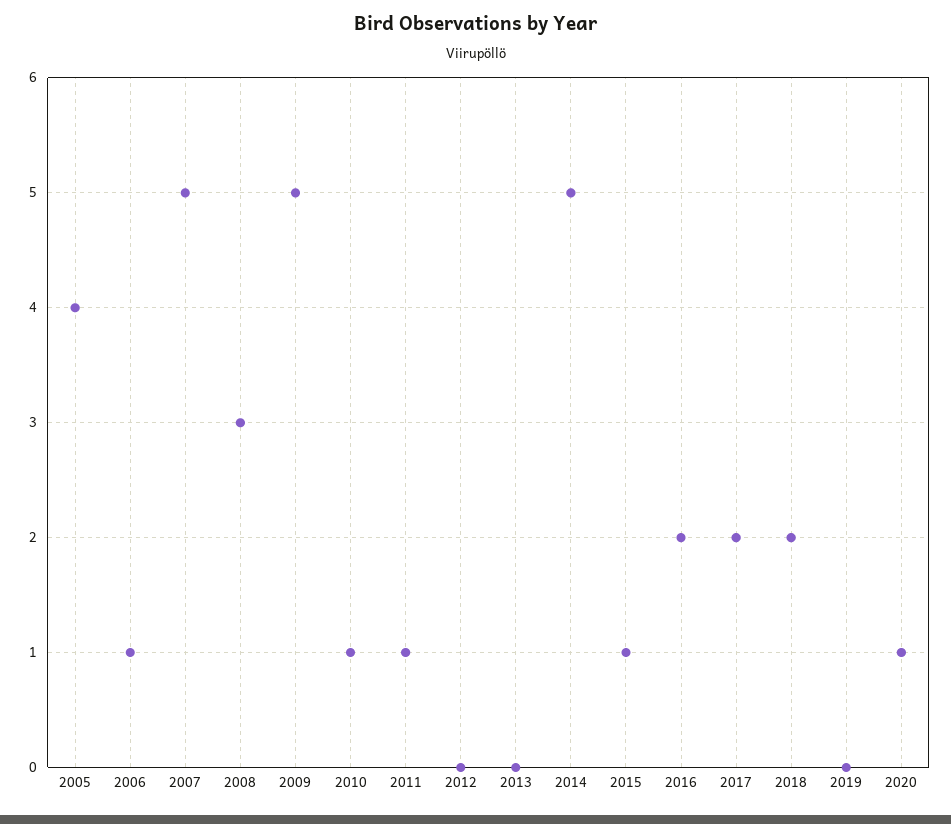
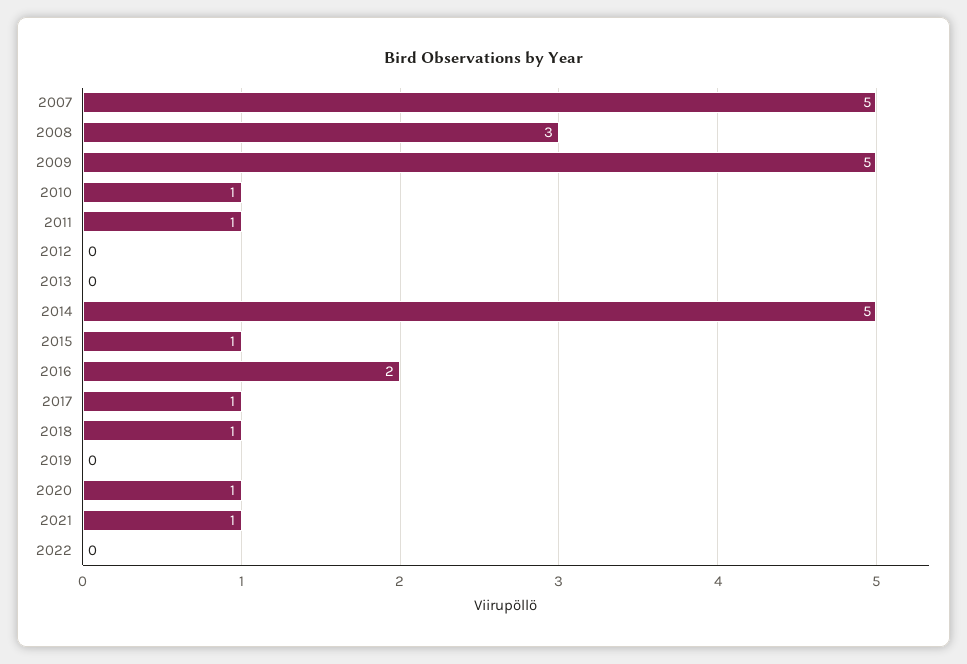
2005: 4 -> none
2006: 1 -> none
2017: 2 -> 1
2018: 2 -> 1
2021: none -> 1
2022: none -> 0

